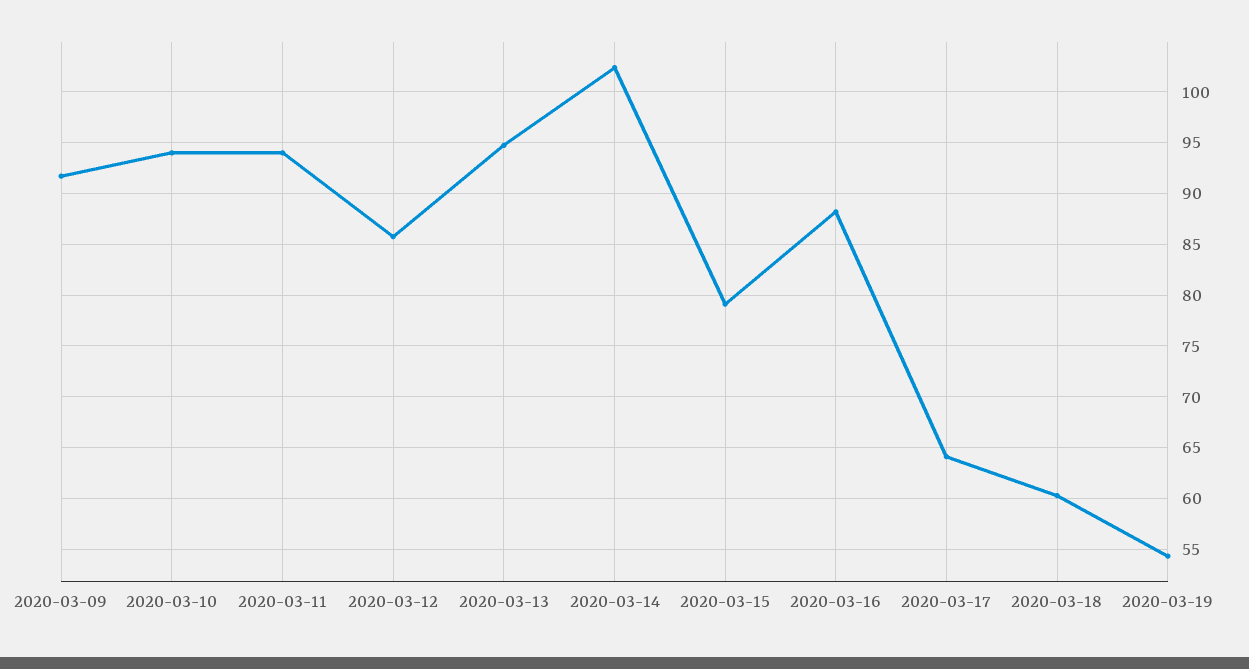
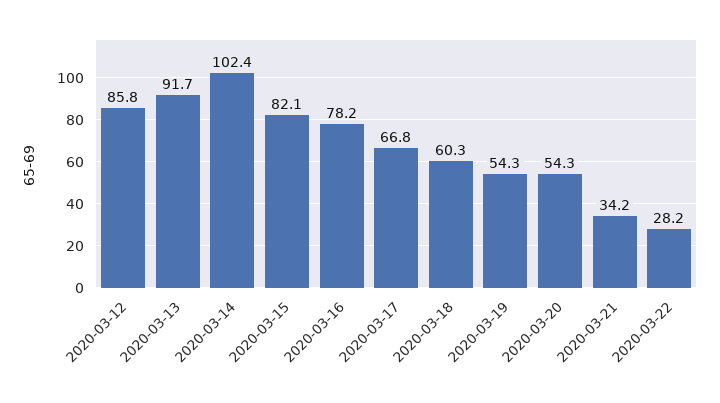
2020-03-09: 92 -> none
2020-03-10: 94 -> none
2020-03-11: 94 -> none
2020-03-13: 95 -> 91.7
2020-03-15: 79 -> 82.1
2020-03-16: 88 -> 78.2
2020-03-17: 64 -> 66.8
2020-03-20: none -> 54.3
2020-03-21: none -> 34.2
2020-03-22: none -> 28.2

